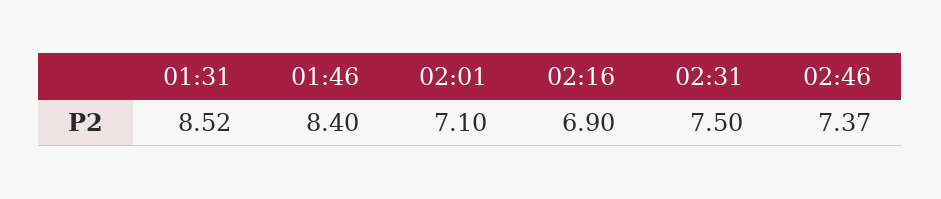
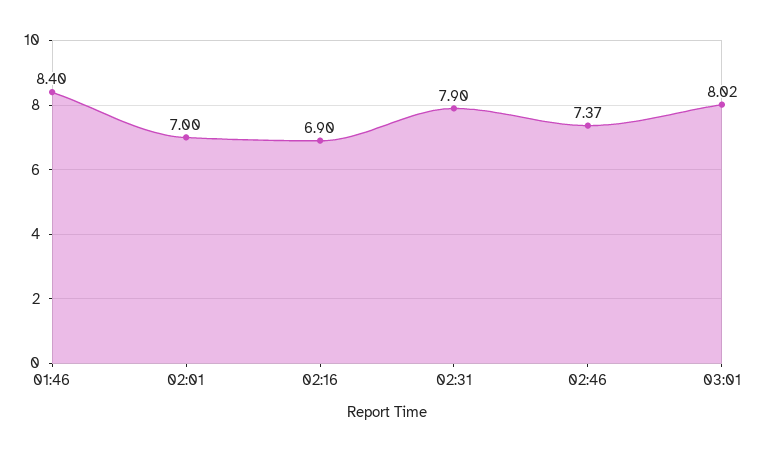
01:31: 8.52 -> none
02:01: 7.1 -> 7
02:31: 7.5 -> 7.9
03:01: none -> 8.02

